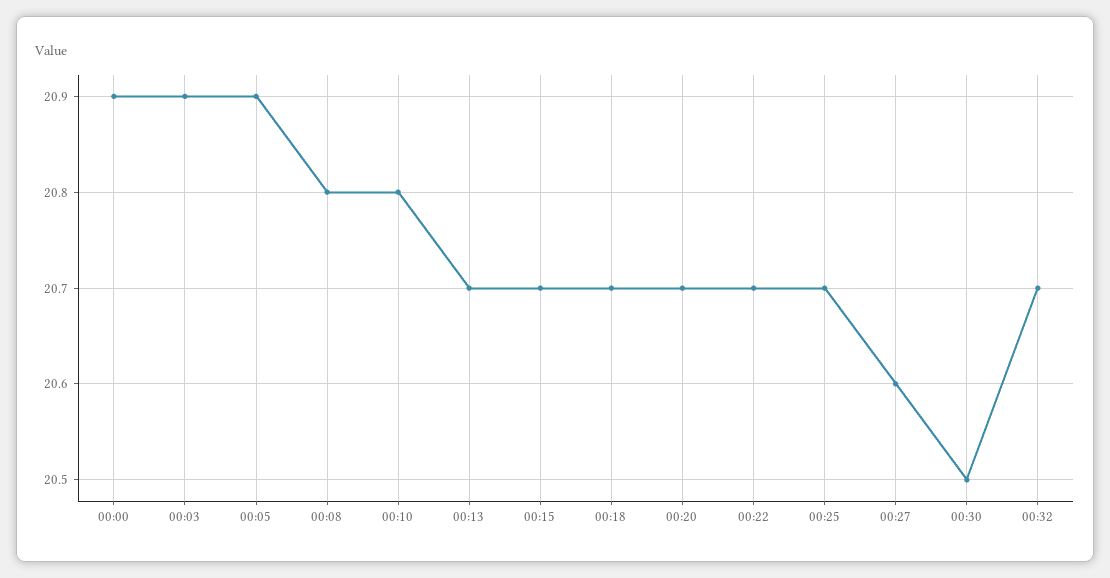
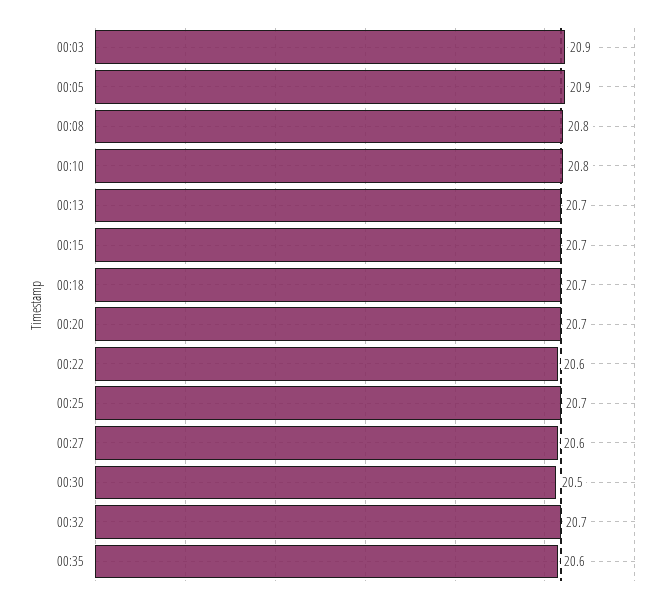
00:00: 20.9 -> none
00:22: 20.7 -> 20.6
00:35: none -> 20.6

